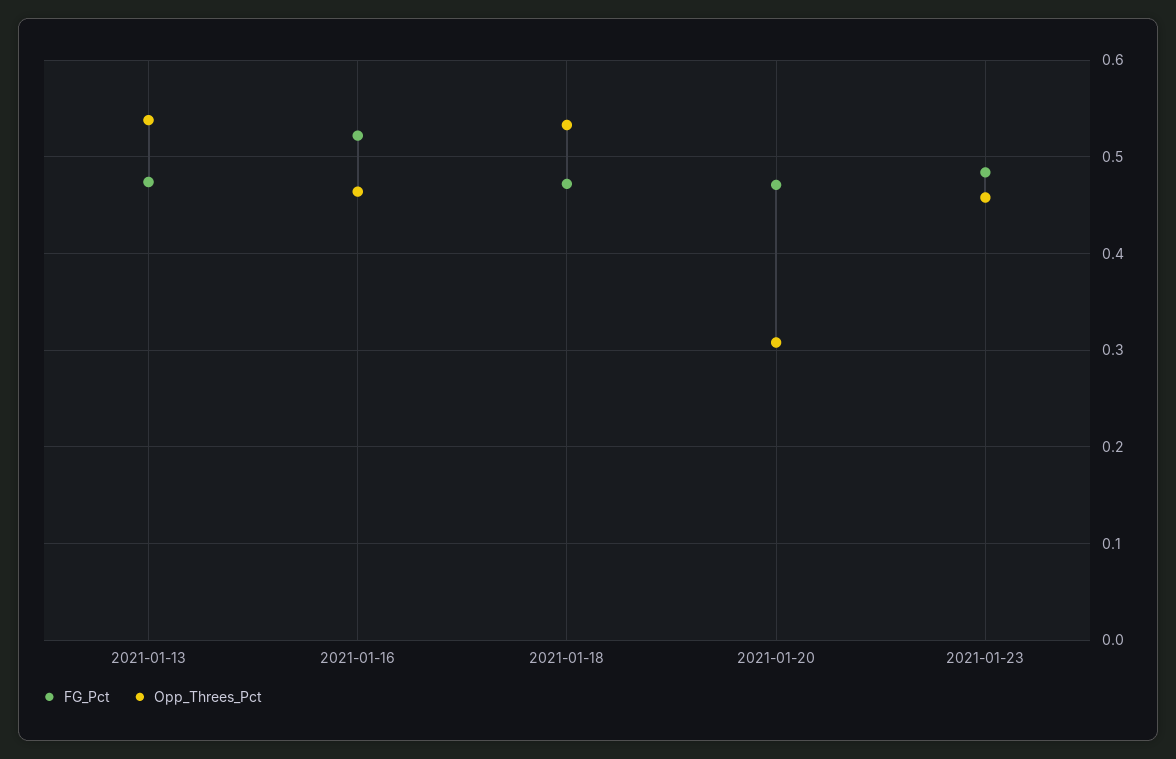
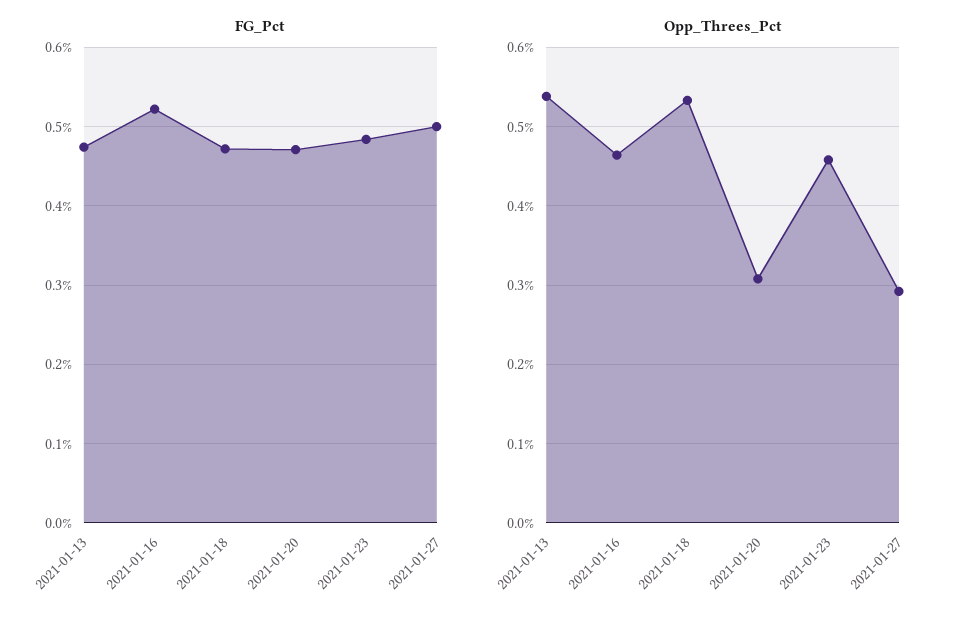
FG_Pct, 2021-01-27: none -> 0.5
Opp_Threes_Pct, 2021-01-27: none -> 0.29

